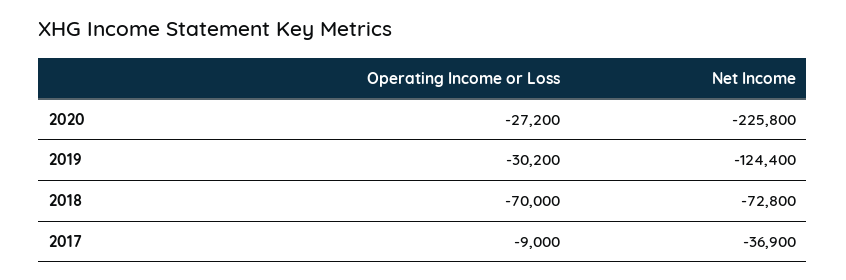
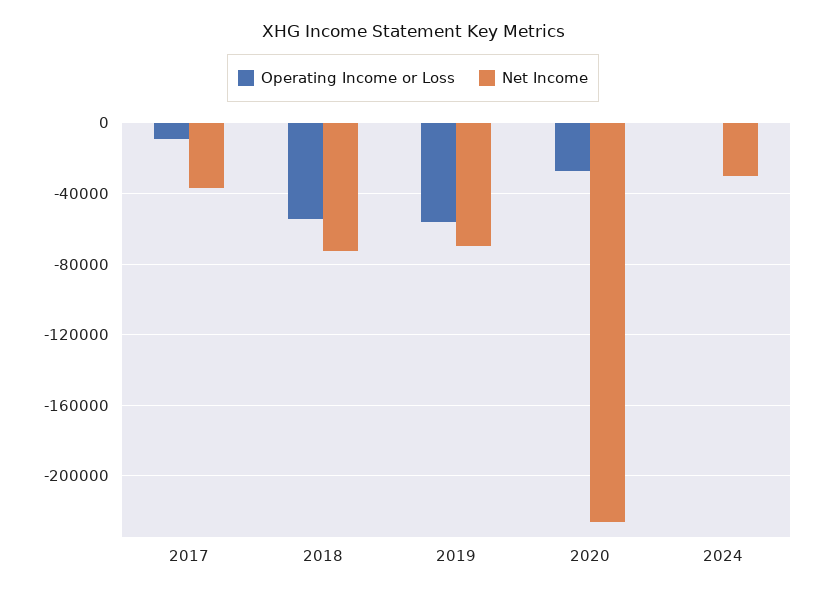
Operating Income or Loss, 2019: -30200 -> -55000
Net Income, 2019: -124400 -> -70000
Operating Income or Loss, 2018: -70000 -> -55000
Operating Income or Loss, 2024: none -> 0
Net Income, 2024: none -> -30000

